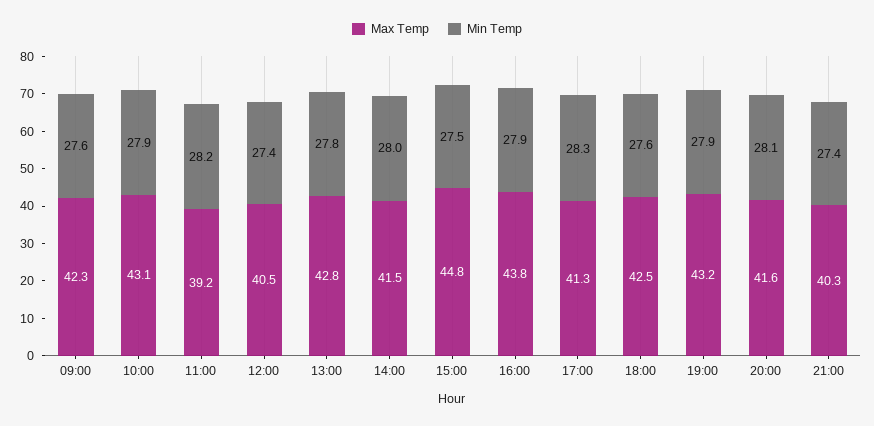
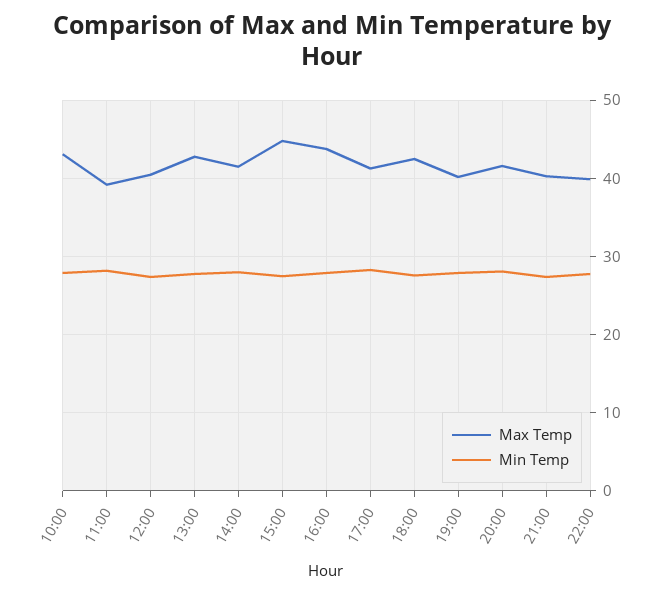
Max Temp, 09:00: 42.3 -> none
Min Temp, 09:00: 27.6 -> none
Max Temp, 19:00: 43.2 -> 40
Max Temp, 22:00: none -> 40
Min Temp, 22:00: none -> 28

